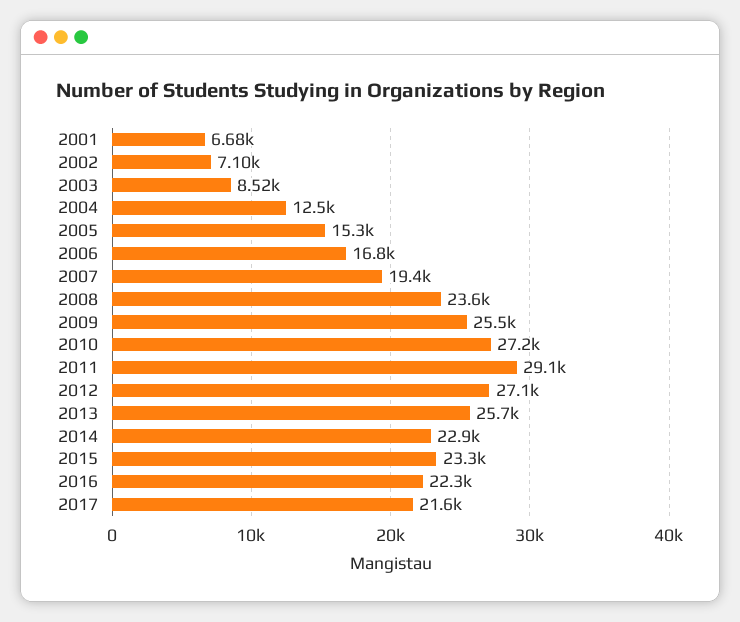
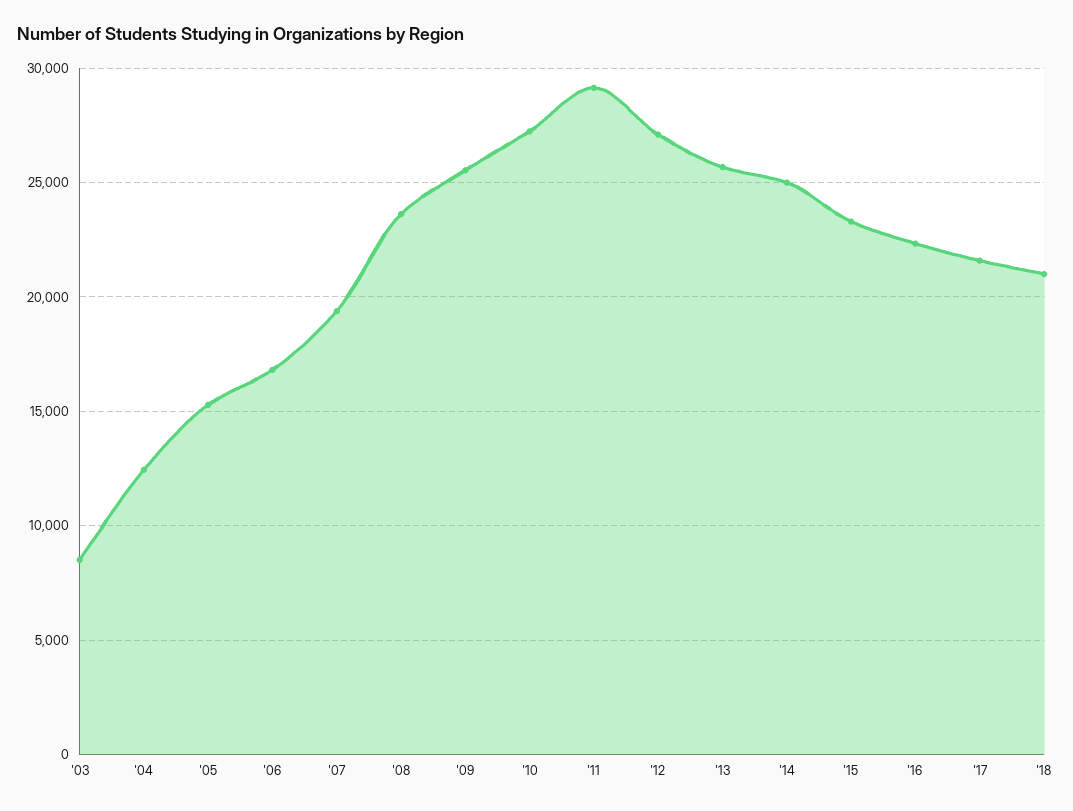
2001: 6680 -> none
2002: 7100 -> none
2014: 22900 -> 25000
'18: none -> 21000

